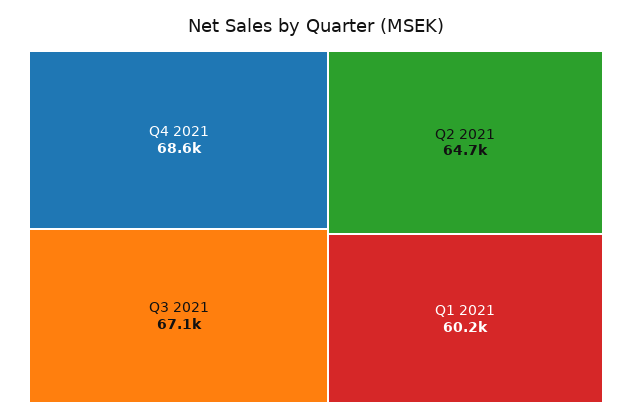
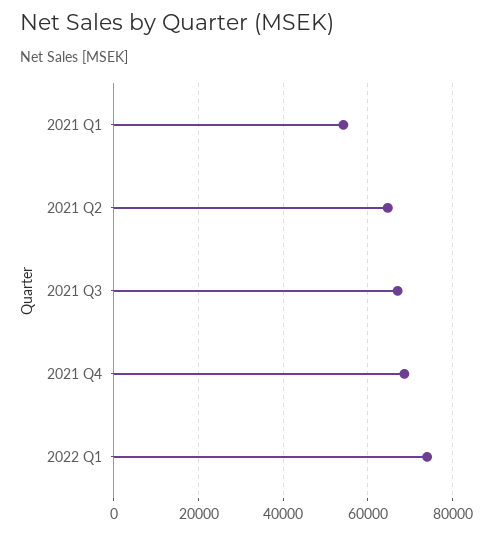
Q1 2021: 60200 -> 54000
2022 Q1: none -> 74000

